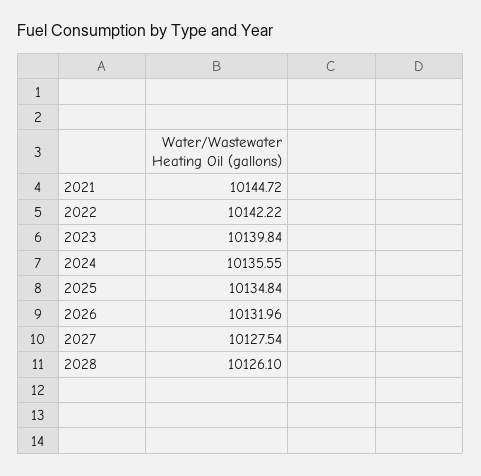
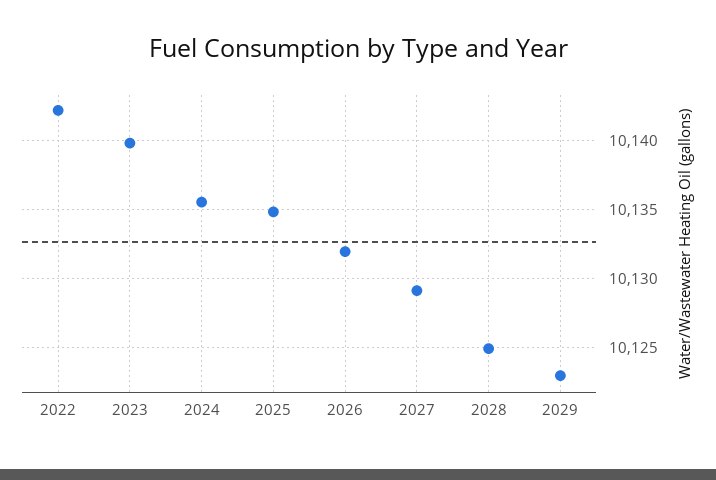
2021: 10144.72 -> none
2027: 10127.54 -> 10129
2028: 10126.1 -> 10125
2029: none -> 10123

